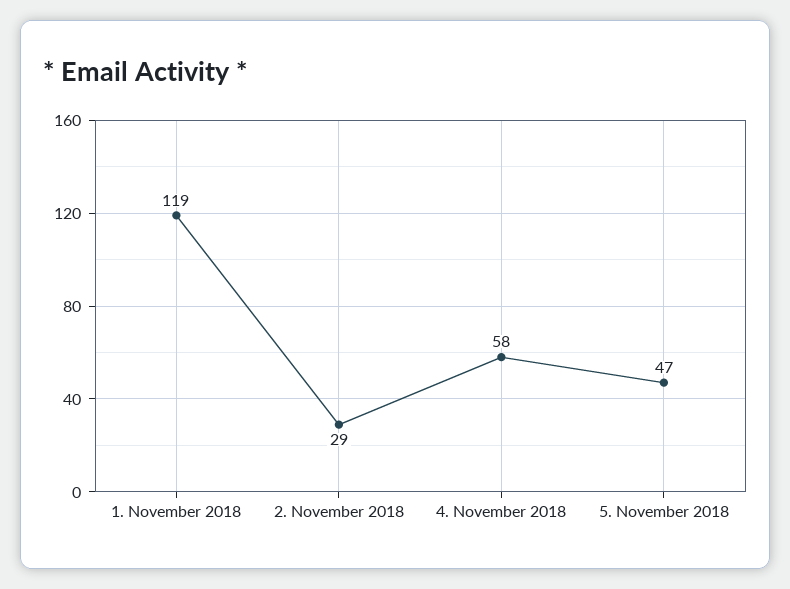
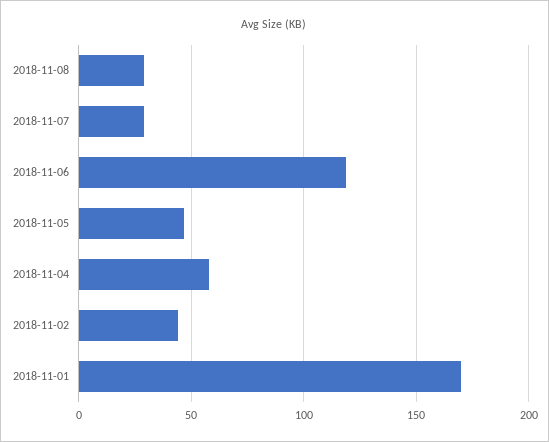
1. November 2018: 119 -> 170
2. November 2018: 29 -> 45
2018-11-08: none -> 30
2018-11-07: none -> 30
2018-11-06: none -> 120

